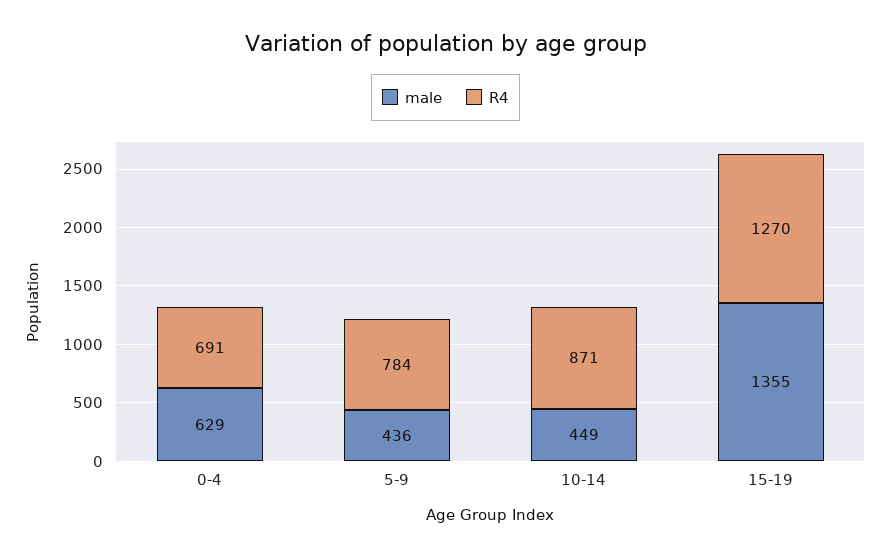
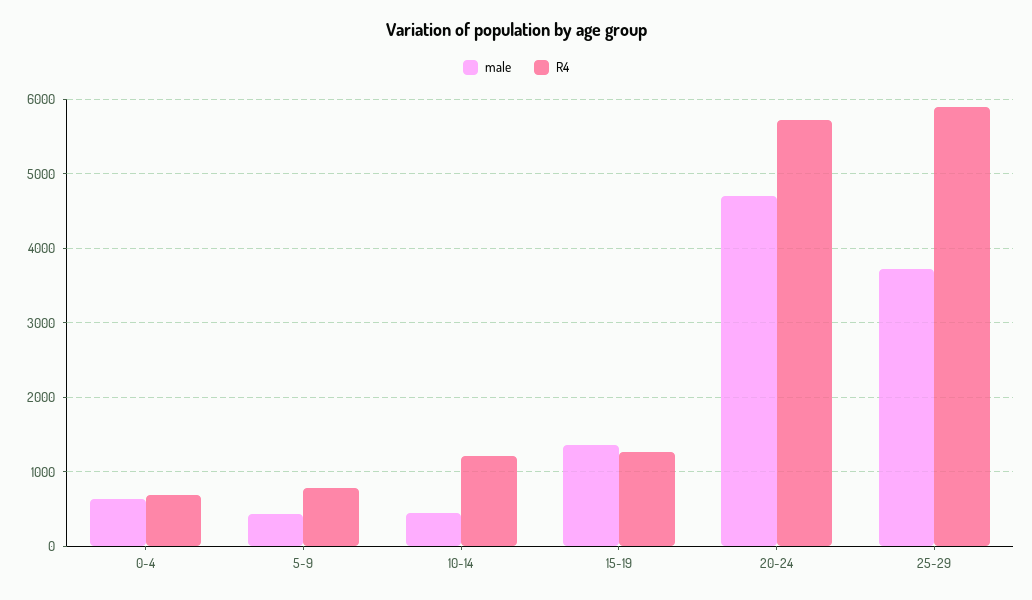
R4, 10-14: 871 -> 1200
male, 20-24: none -> 4700
R4, 20-24: none -> 5700
male, 25-29: none -> 3700
R4, 25-29: none -> 5900

